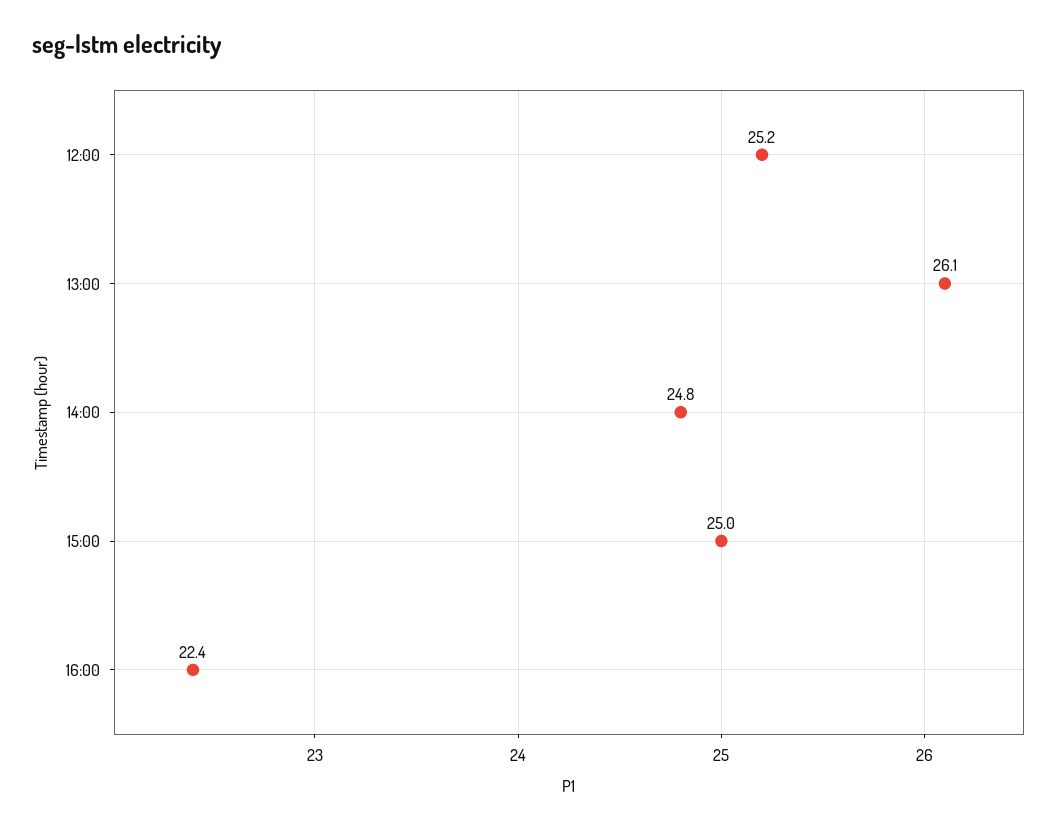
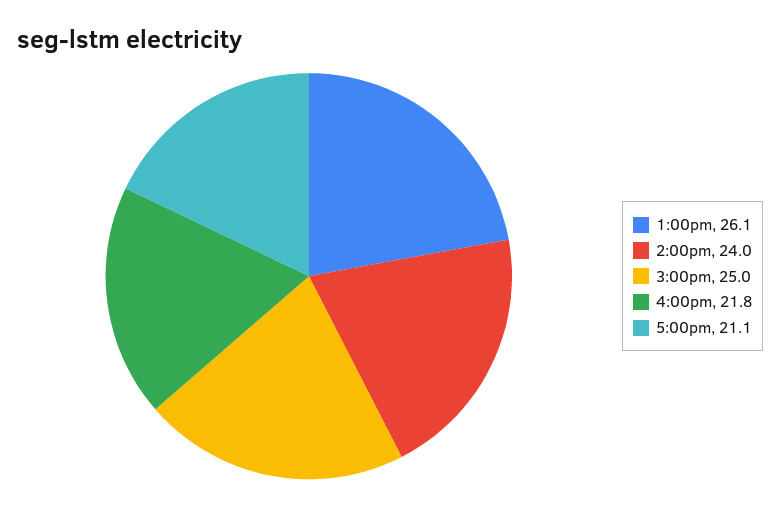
12:00: 25.2 -> none
14:00: 24.8 -> 24
16:00: 22.4 -> 21.8
5:00pm: none -> 21.1

